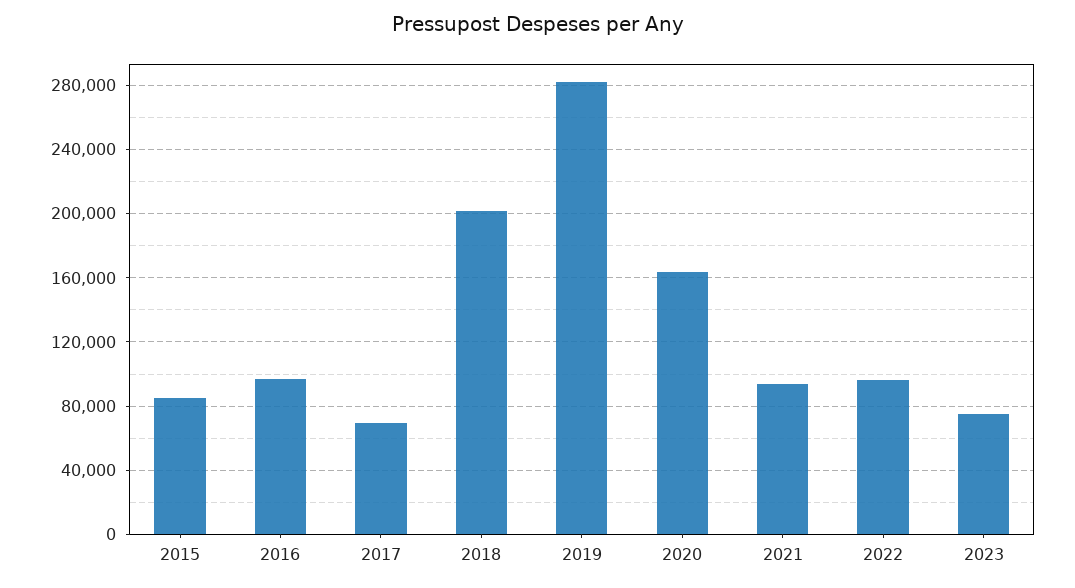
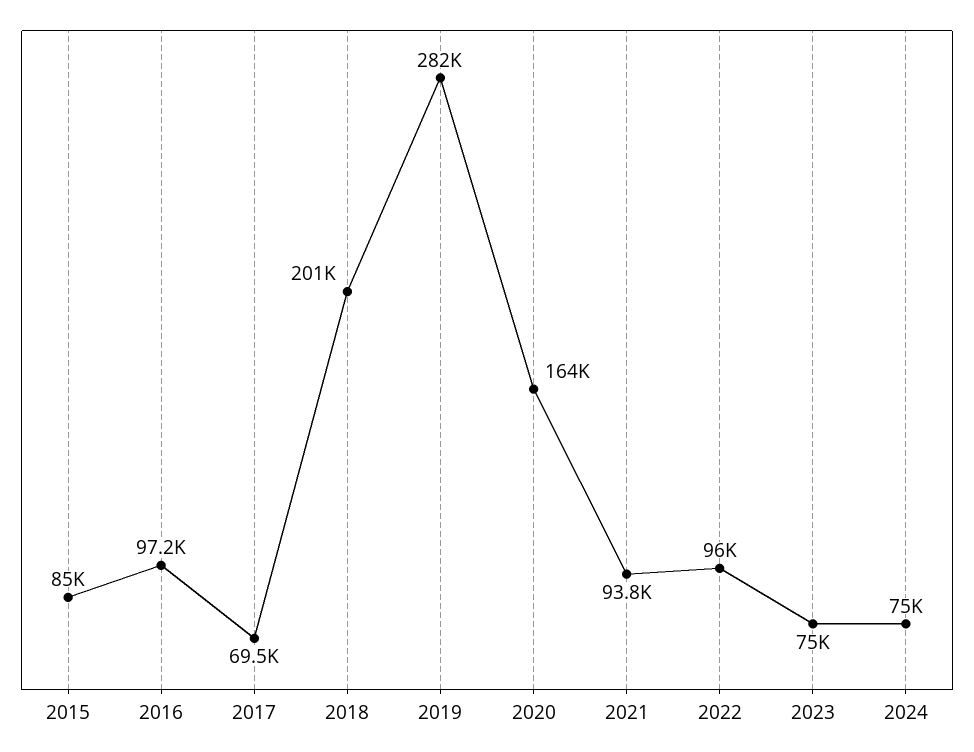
2024: none -> 75000

